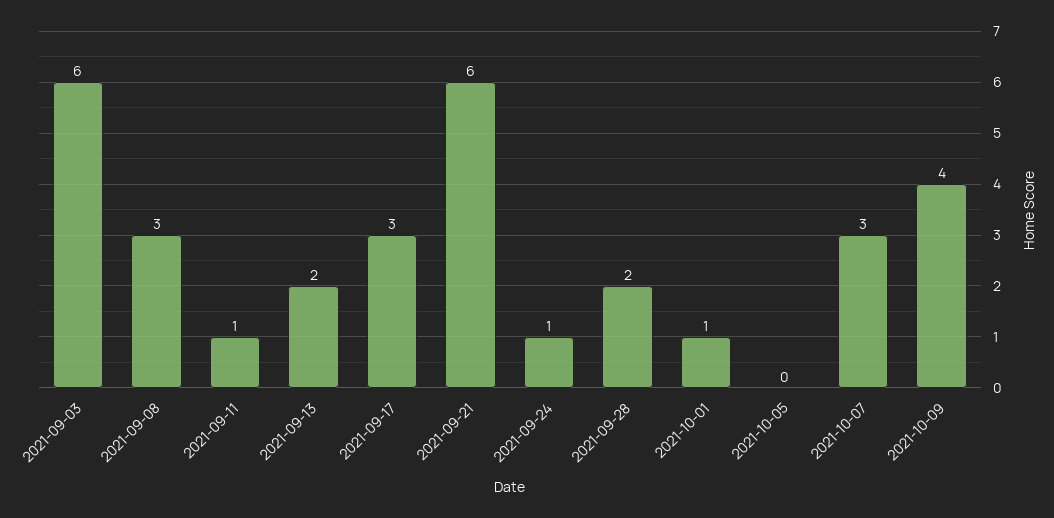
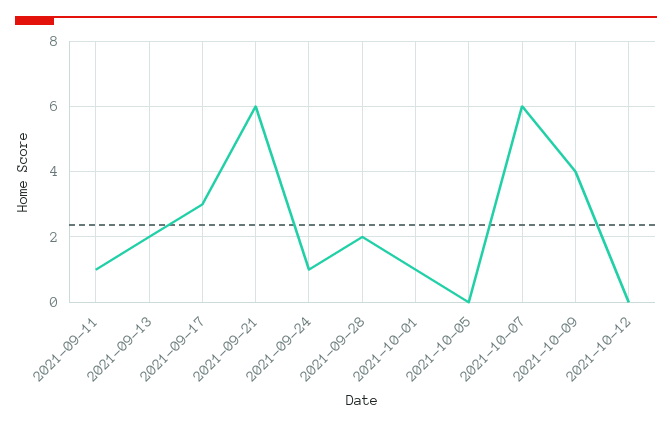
2021-09-03: 6 -> none
2021-09-08: 3 -> none
2021-10-07: 3 -> 6
2021-10-12: none -> 0

